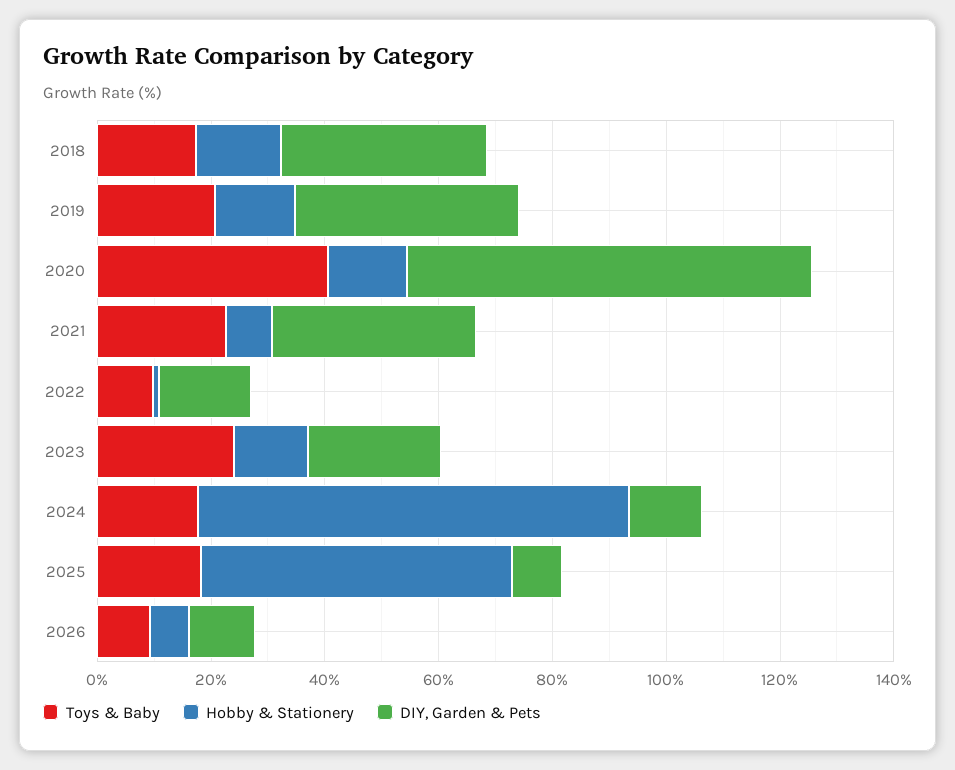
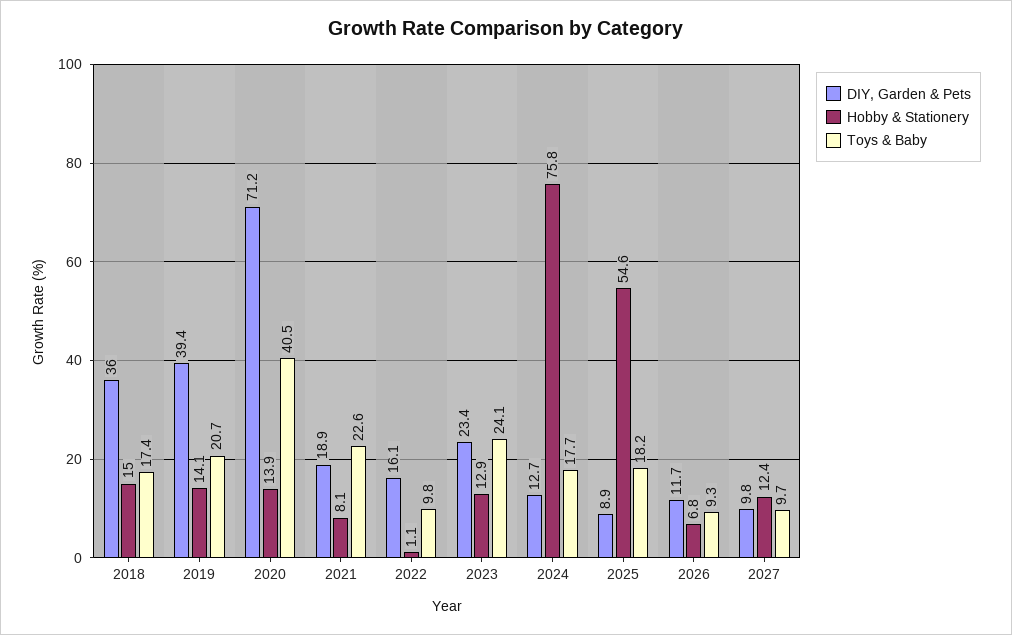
DIY, Garden & Pets, 2021: 35 -> 18.9
DIY, Garden & Pets, 2027: none -> 9.8
Hobby & Stationery, 2027: none -> 12.4
Toys & Baby, 2027: none -> 9.7

